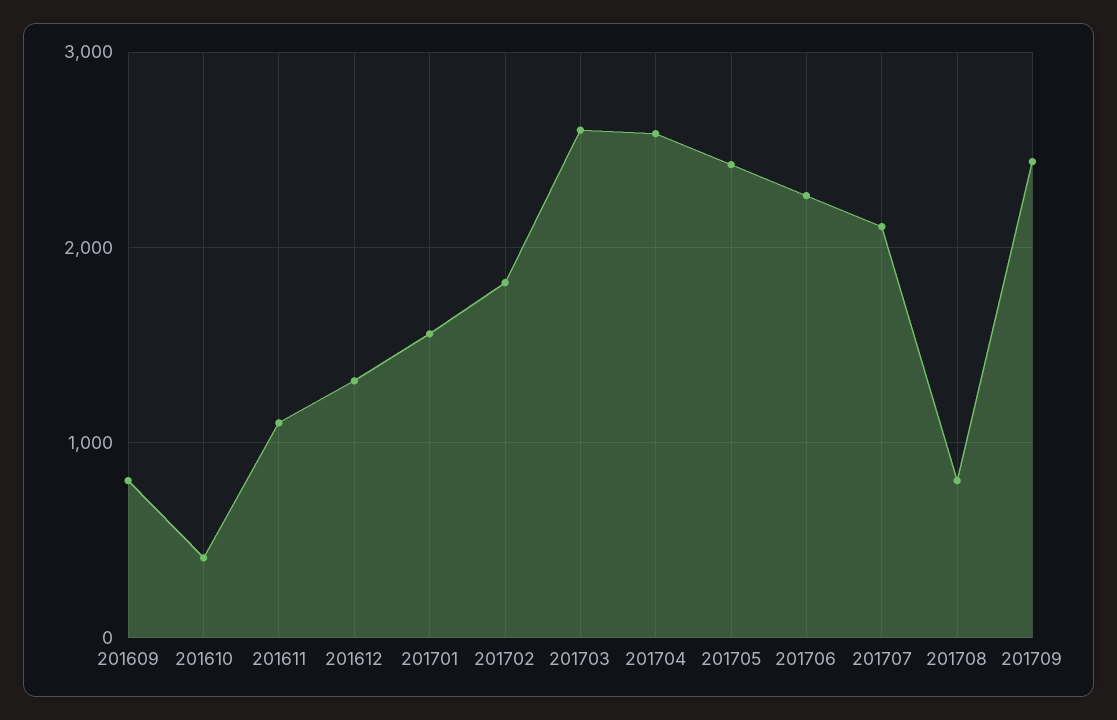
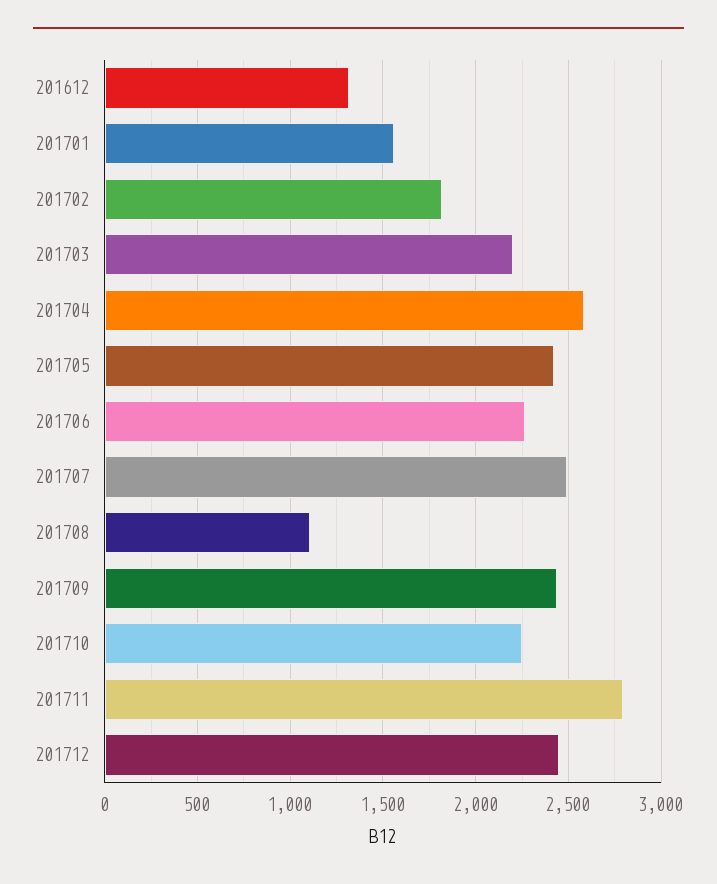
201609: 800 -> none
201610: 400 -> none
201611: 1100 -> none
201703: 2600 -> 2200
201707: 2100 -> 2500
201708: 800 -> 1100
201710: none -> 2250
201711: none -> 2800
201712: none -> 2450

